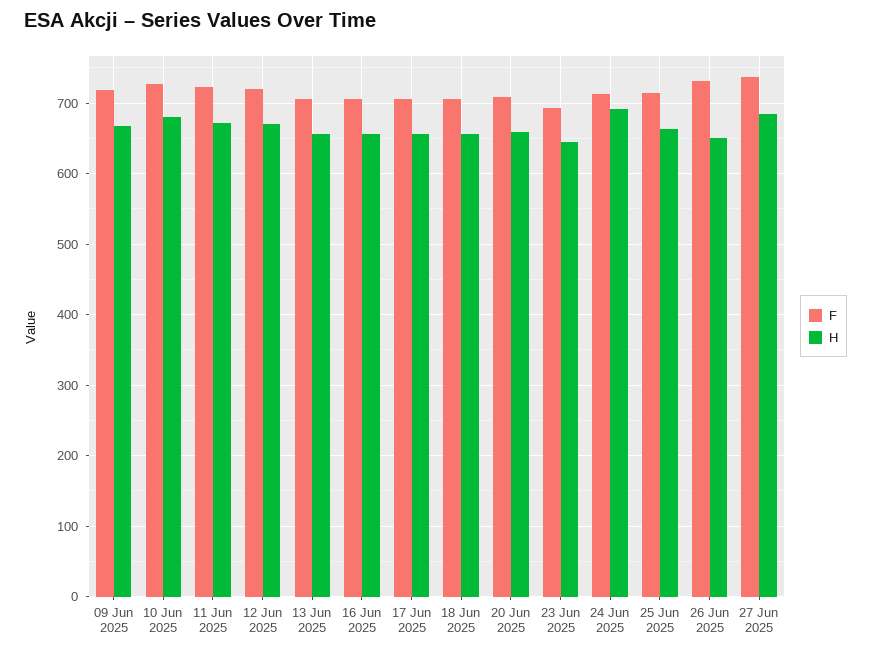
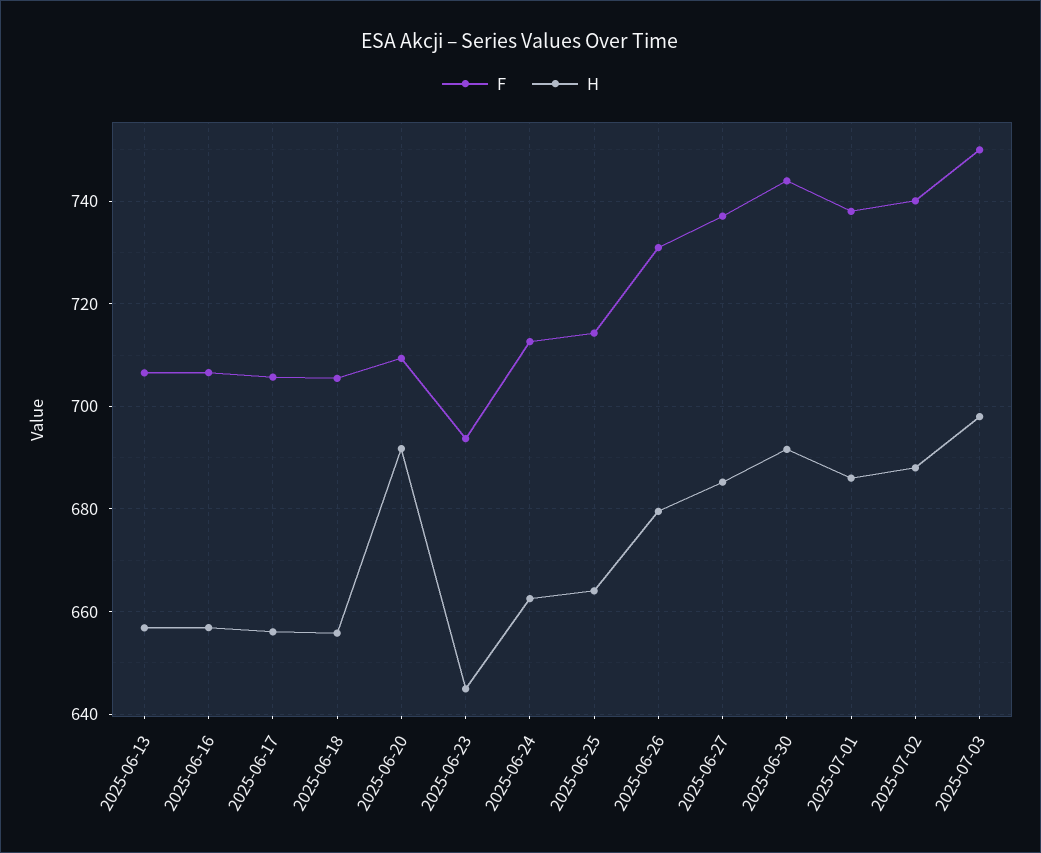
F, 09 Jun 2025: 720 -> none
H, 09 Jun 2025: 670 -> none
F, 10 Jun 2025: 730 -> none
H, 10 Jun 2025: 680 -> none
F, 11 Jun 2025: 720 -> none
H, 11 Jun 2025: 670 -> none
F, 12 Jun 2025: 720 -> none
H, 12 Jun 2025: 670 -> none
H, 20 Jun 2025: 660 -> 692
H, 24 Jun 2025: 690 -> 662
H, 26 Jun 2025: 650 -> 680
F, 2025-06-30: none -> 744
H, 2025-06-30: none -> 692
F, 2025-07-01: none -> 738
H, 2025-07-01: none -> 686
F, 2025-07-02: none -> 740
H, 2025-07-02: none -> 688
F, 2025-07-03: none -> 750
H, 2025-07-03: none -> 698

